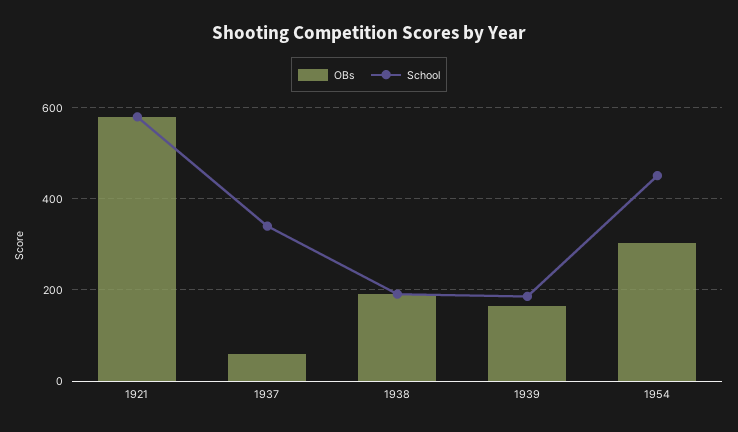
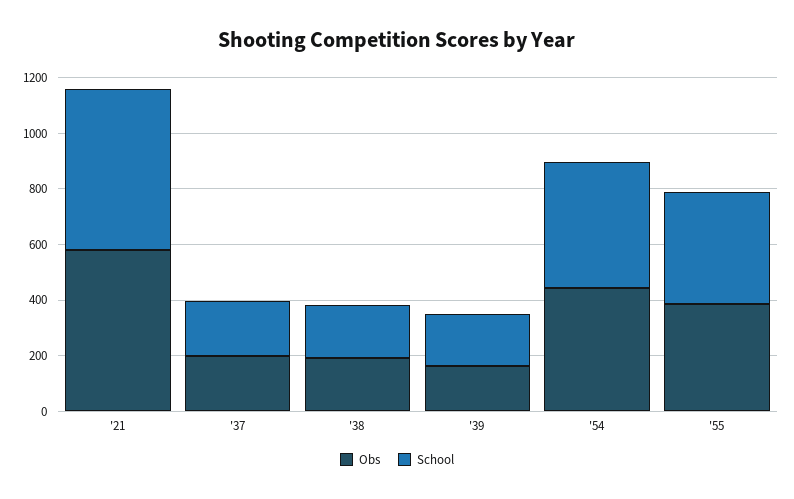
OBs, 1937: 60 -> 200
School, 1937: 340 -> 200
OBs, 1954: 300 -> 450
OBs, '55: none -> 400
School, '55: none -> 400

